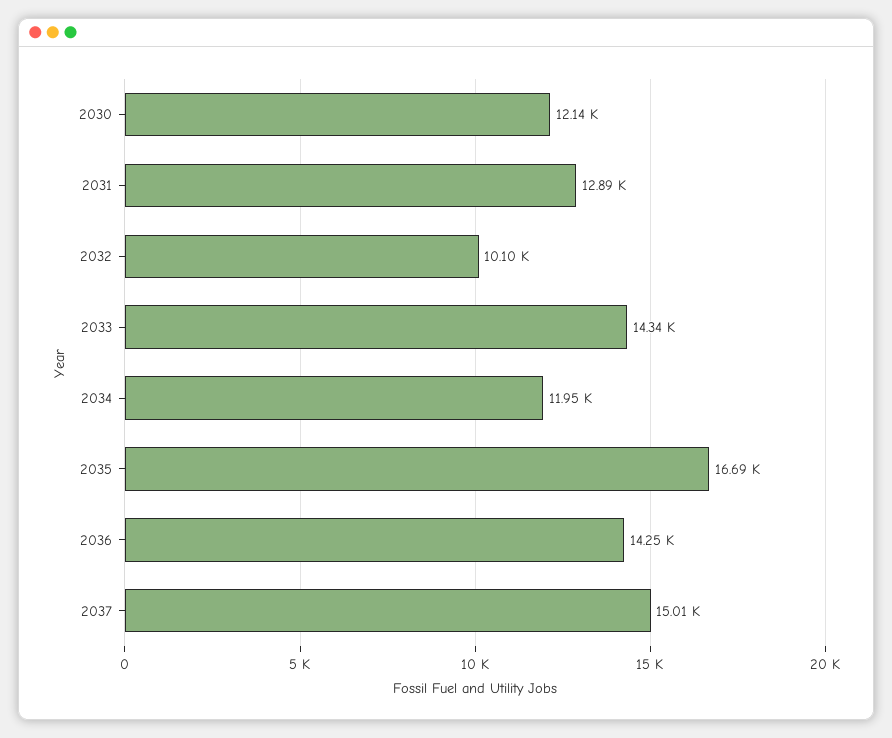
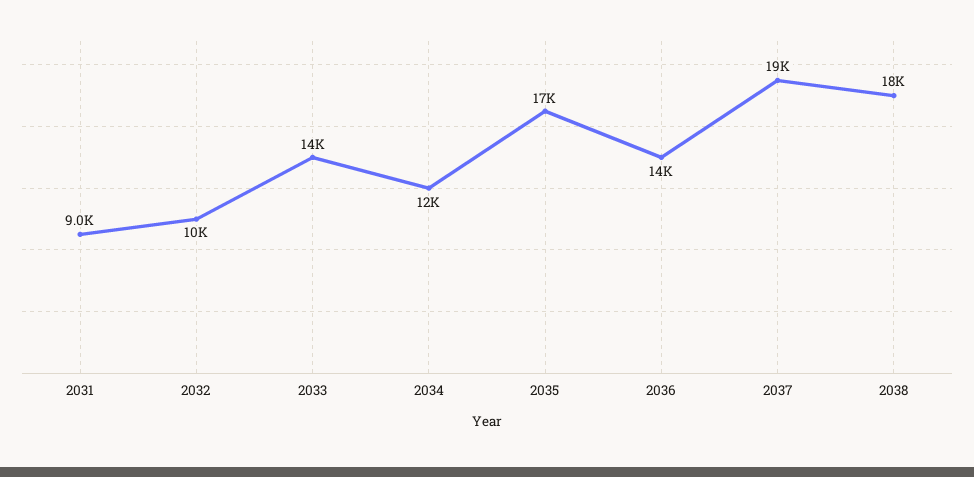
2030: 12140 -> none
2031: 12890 -> 9000
2037: 15010 -> 19000
2038: none -> 18000

